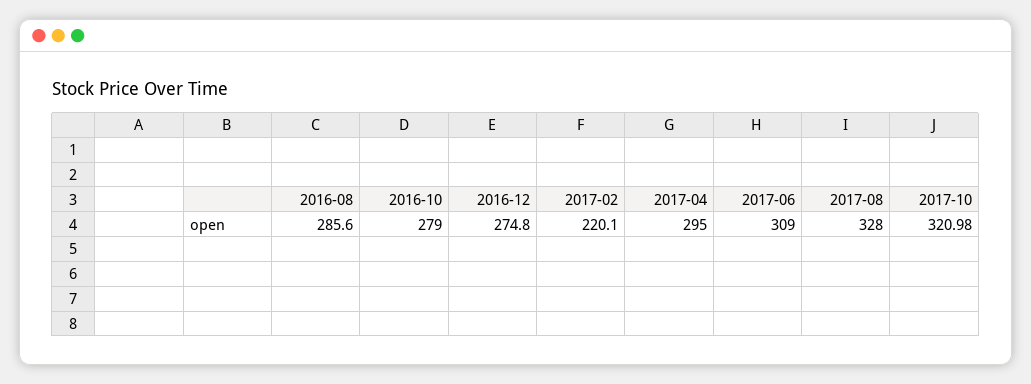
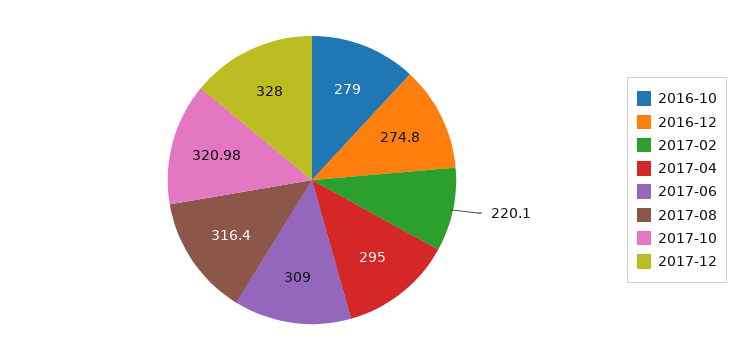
2016-08: 285.6 -> none
2017-08: 328 -> 316.4
2017-12: none -> 328

